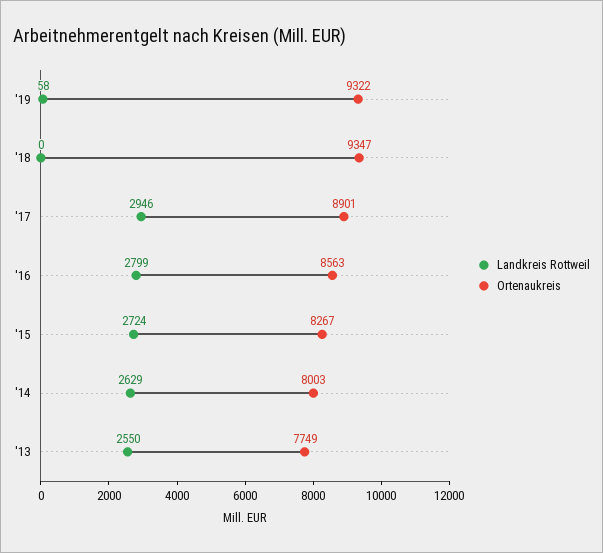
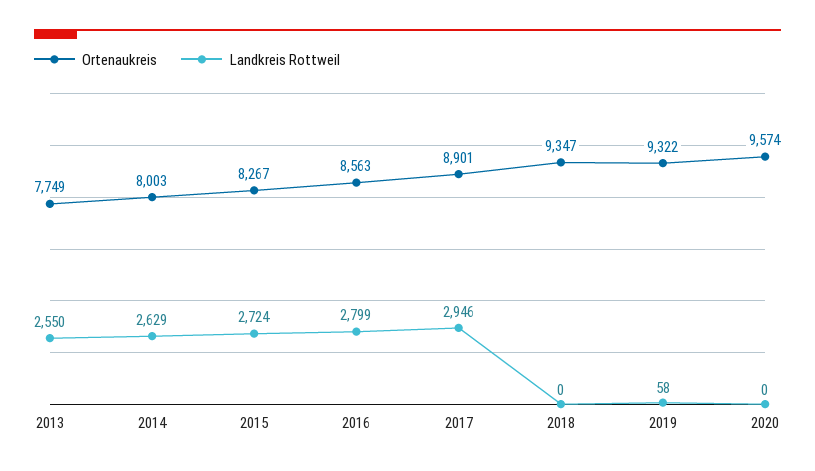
Ortenaukreis, 2020: none -> 9574
Landkreis Rottweil, 2020: none -> 0

